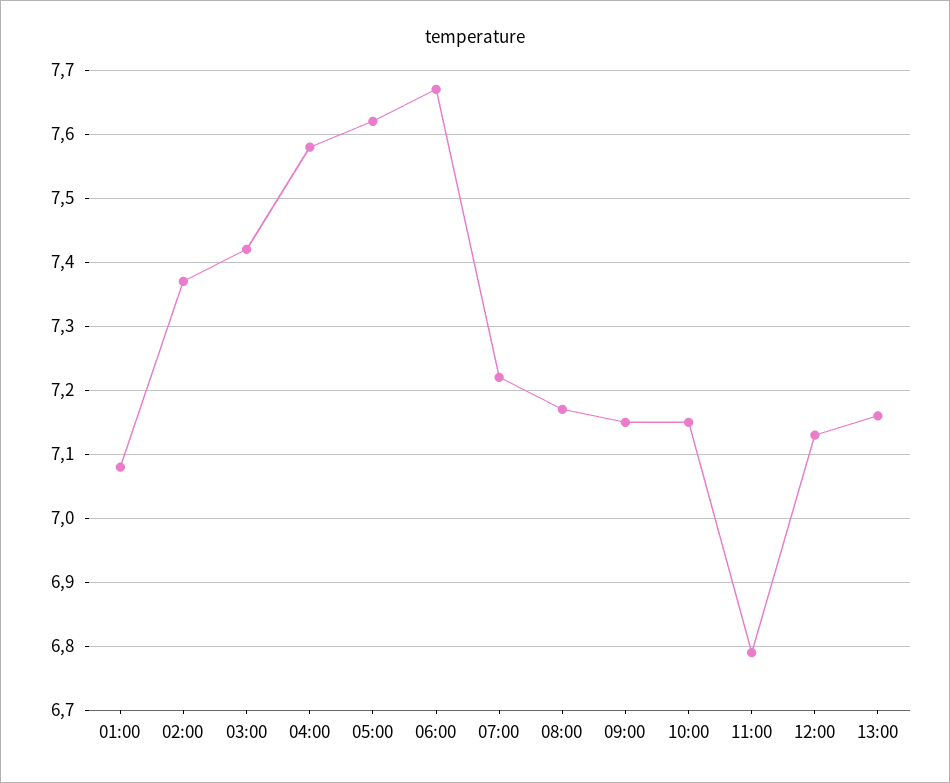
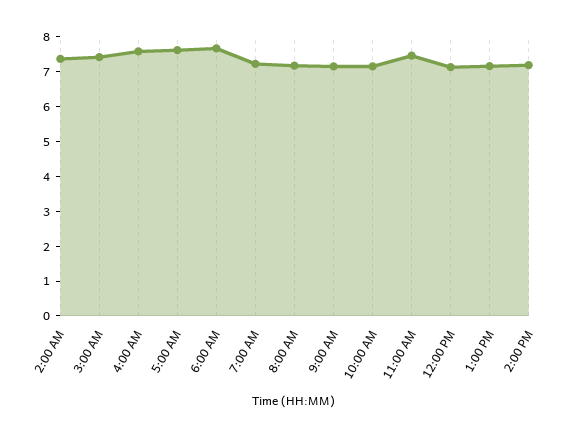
01:00: 7.08 -> none
11:00: 6.79 -> 7.5
2:00 PM: none -> 7.25

